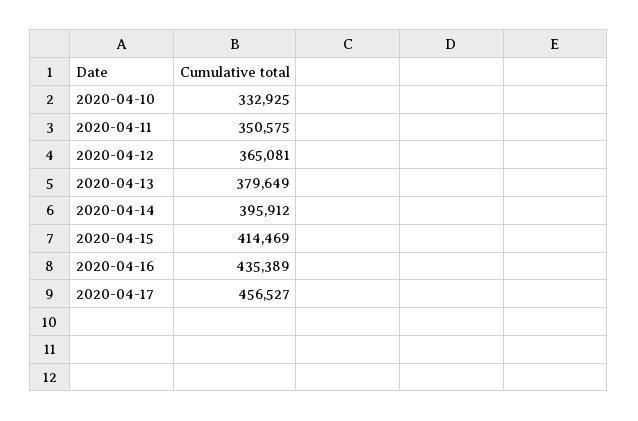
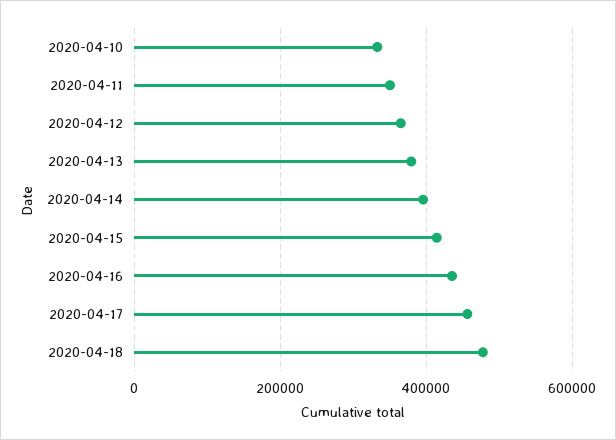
2020-04-18: none -> 480000

